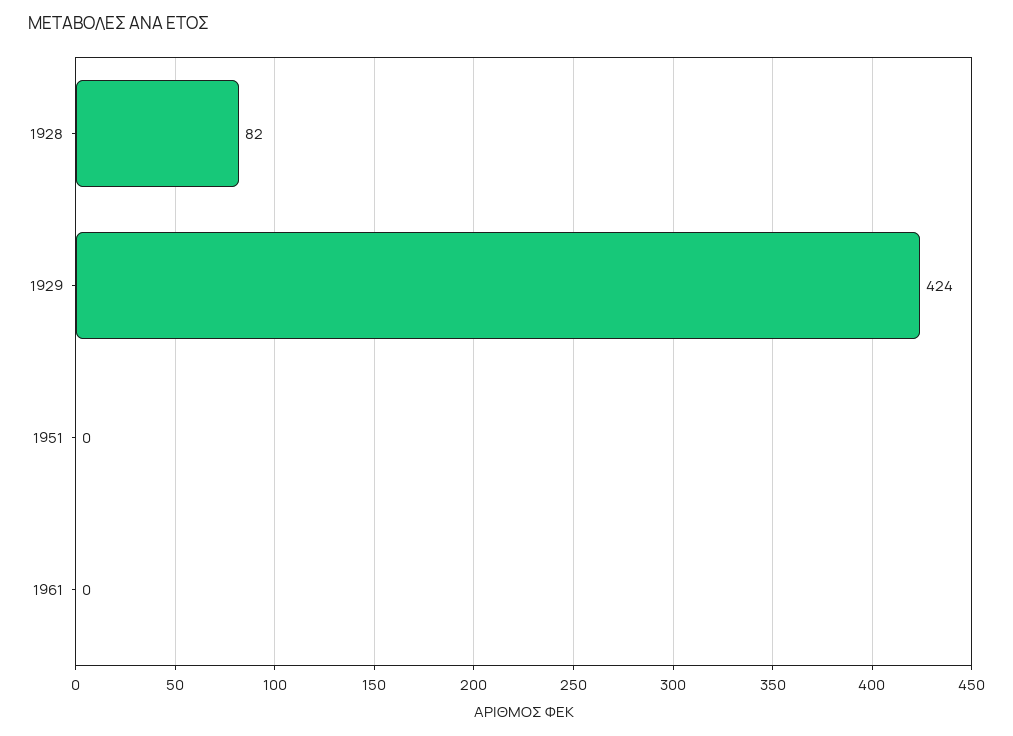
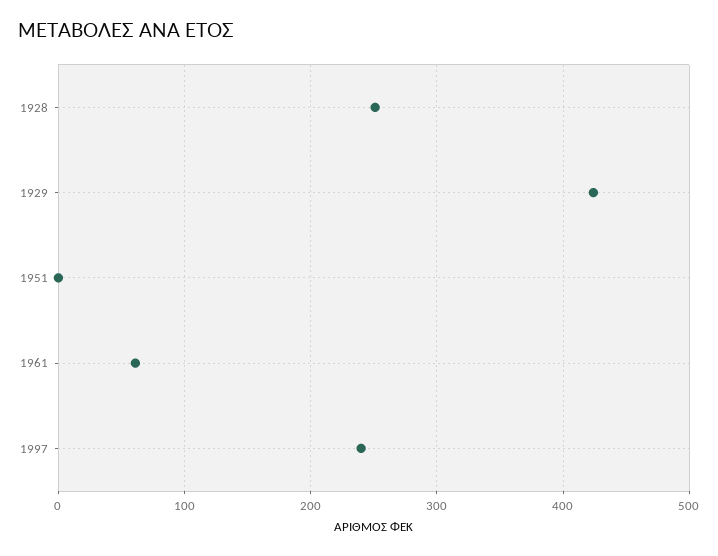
1928: 82 -> 250
1961: 0 -> 60
1997: none -> 240

